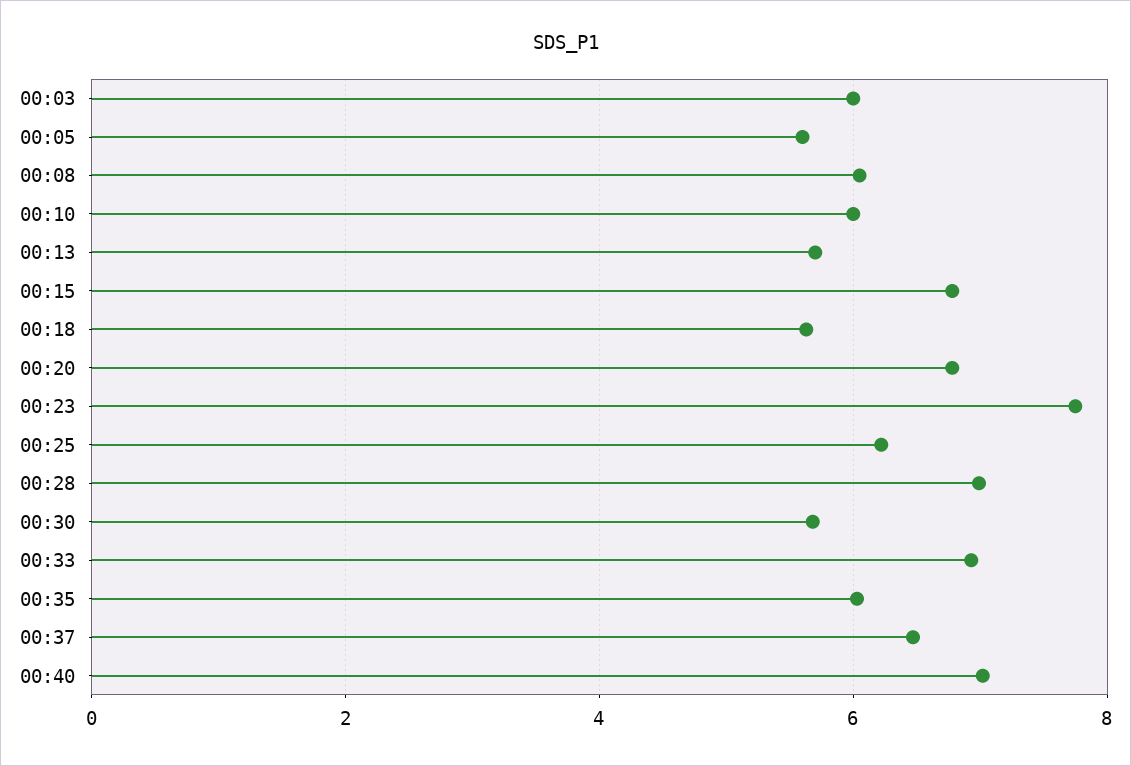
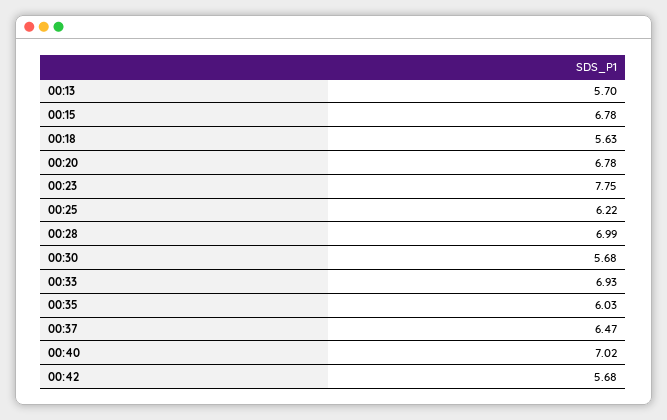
00:03: 6 -> none
00:05: 5.6 -> none
00:08: 6 -> none
00:10: 6 -> none
00:42: none -> 5.68

